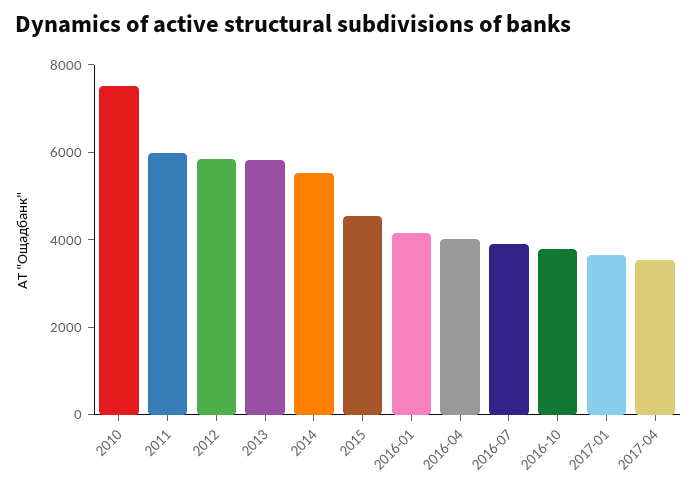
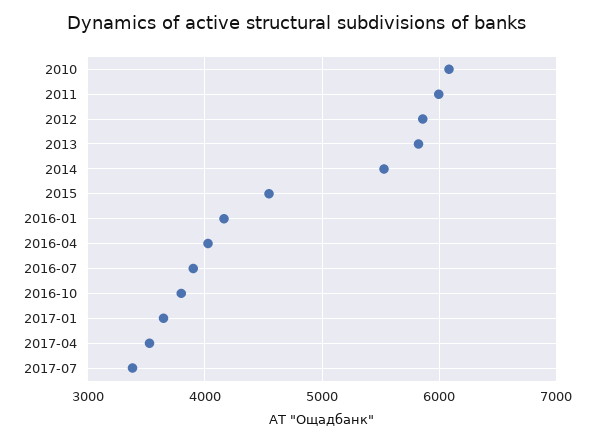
2010: 7500 -> 6100
2017-07: none -> 3400

